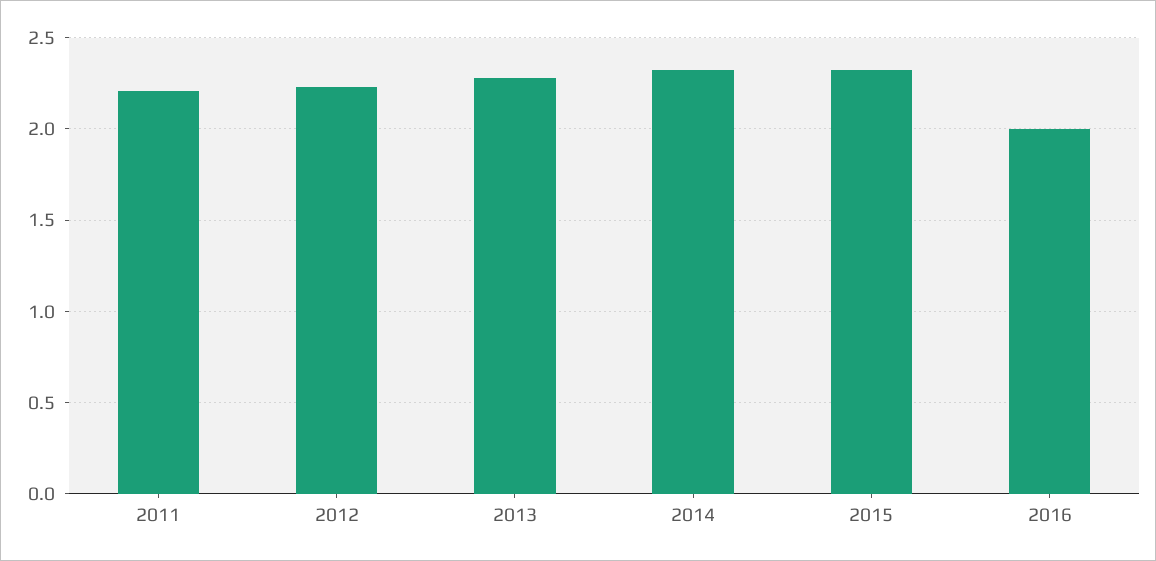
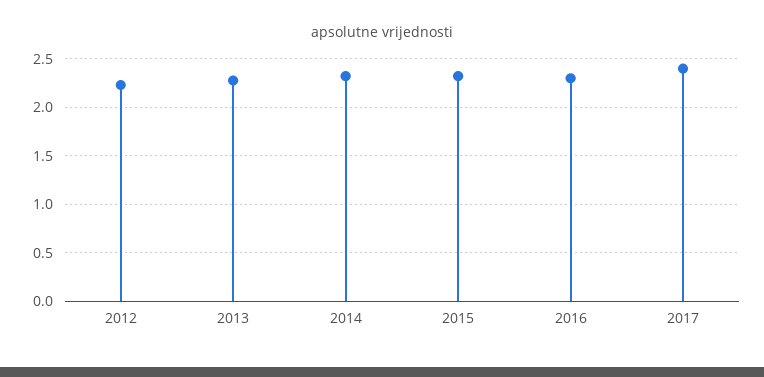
2011: 2.2 -> none
2016: 2 -> 2.3
2017: none -> 2.4

